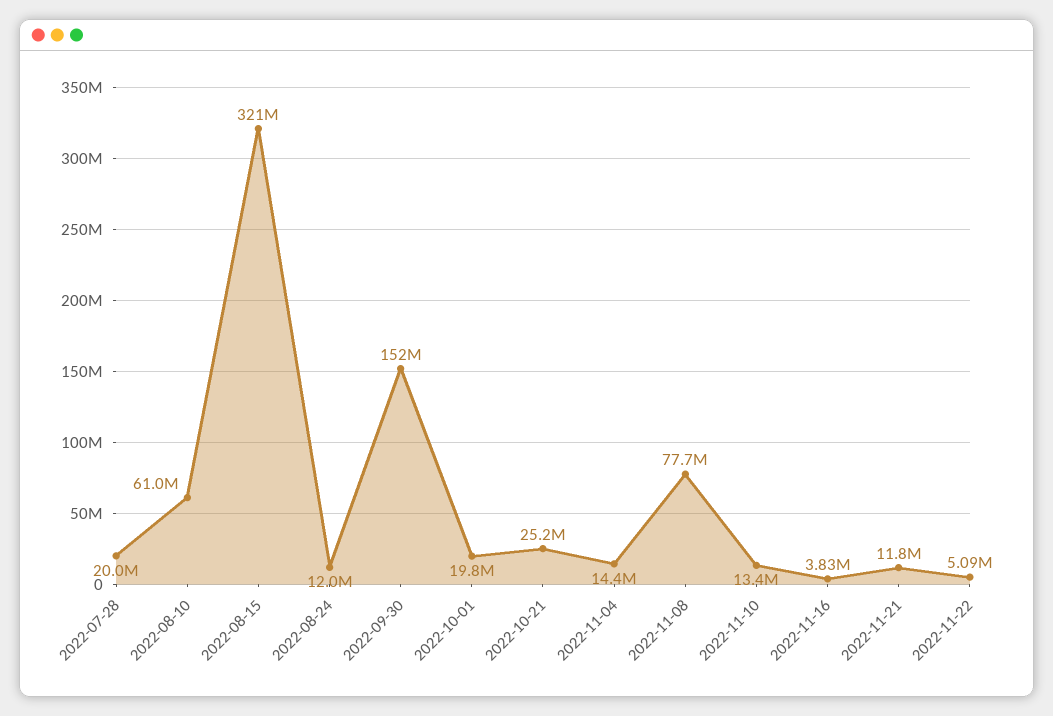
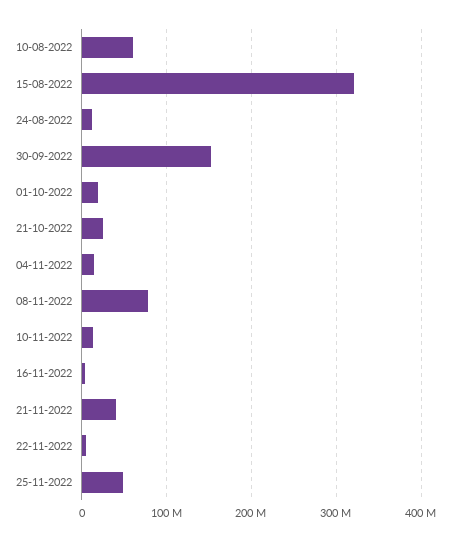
2022-07-28: 20000000 -> none
2022-11-21: 11800000 -> 40000000
25-11-2022: none -> 50000000

